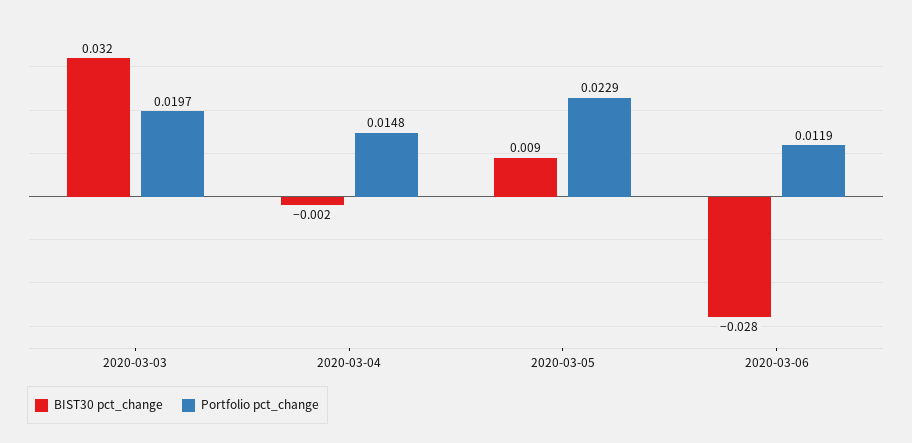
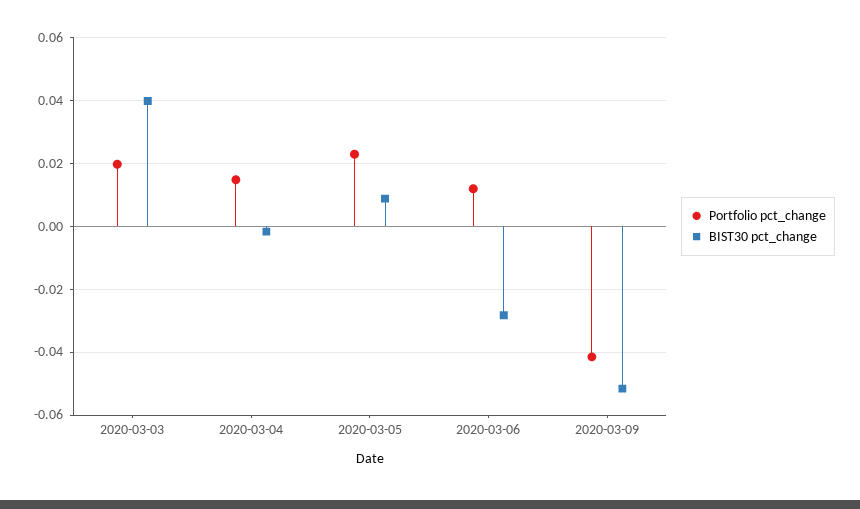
BIST30 pct_change, 2020-03-03: 0.032 -> 0.04
Portfolio pct_change, 2020-03-09: none -> -0.042
BIST30 pct_change, 2020-03-09: none -> -0.052

